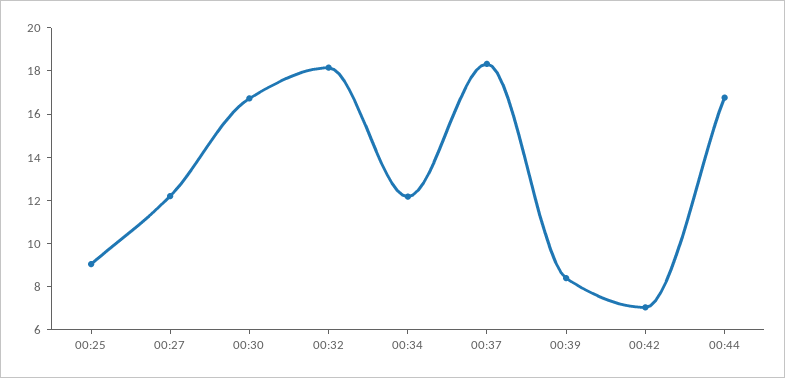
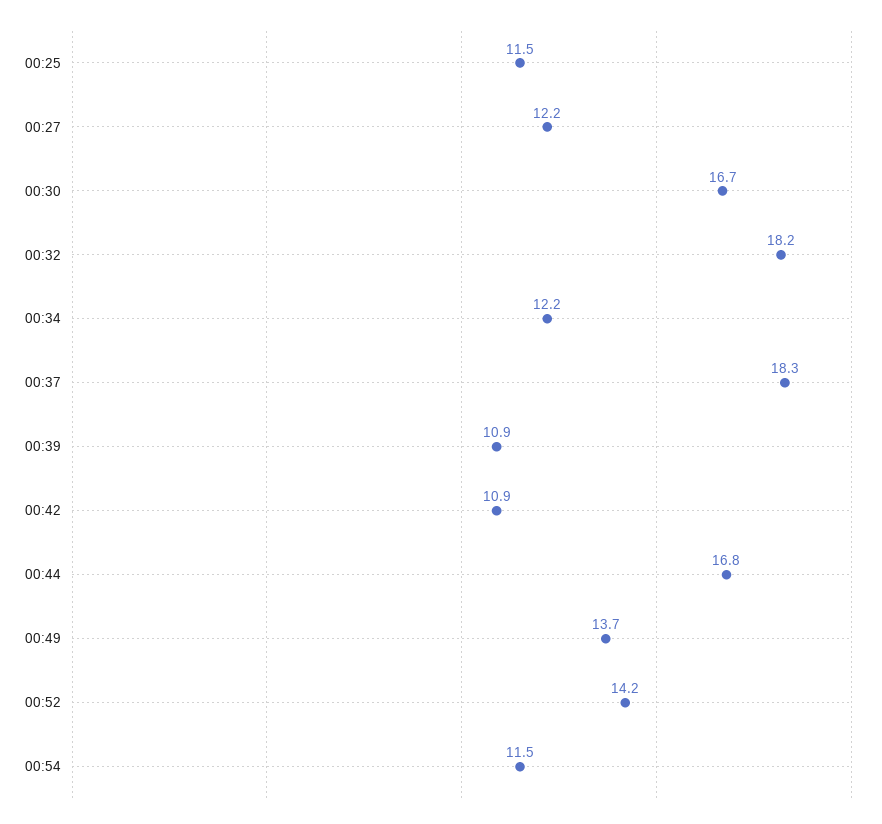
00:25: 9 -> 11.5
00:39: 8.5 -> 10.9
00:42: 7 -> 10.9
00:49: none -> 13.7
00:52: none -> 14.2
00:54: none -> 11.5

